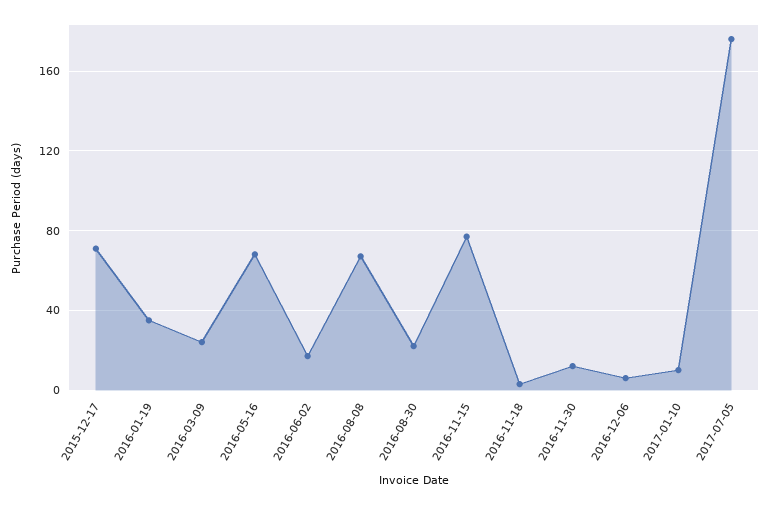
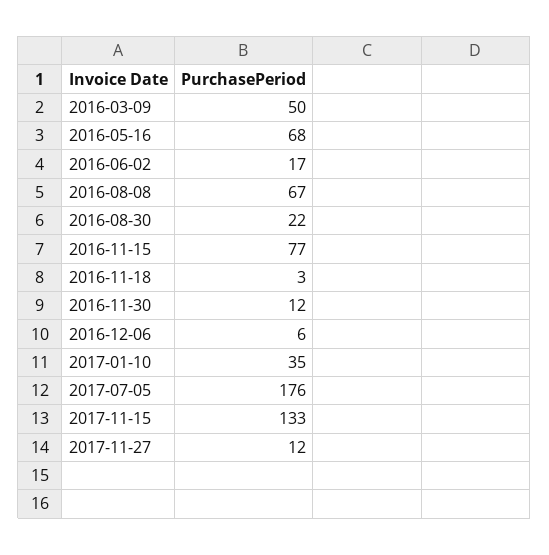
2015-12-17: 70 -> none
2016-01-19: 35 -> none
2016-03-09: 25 -> 50
2017-01-10: 10 -> 35
2017-11-15: none -> 133
2017-11-27: none -> 12

